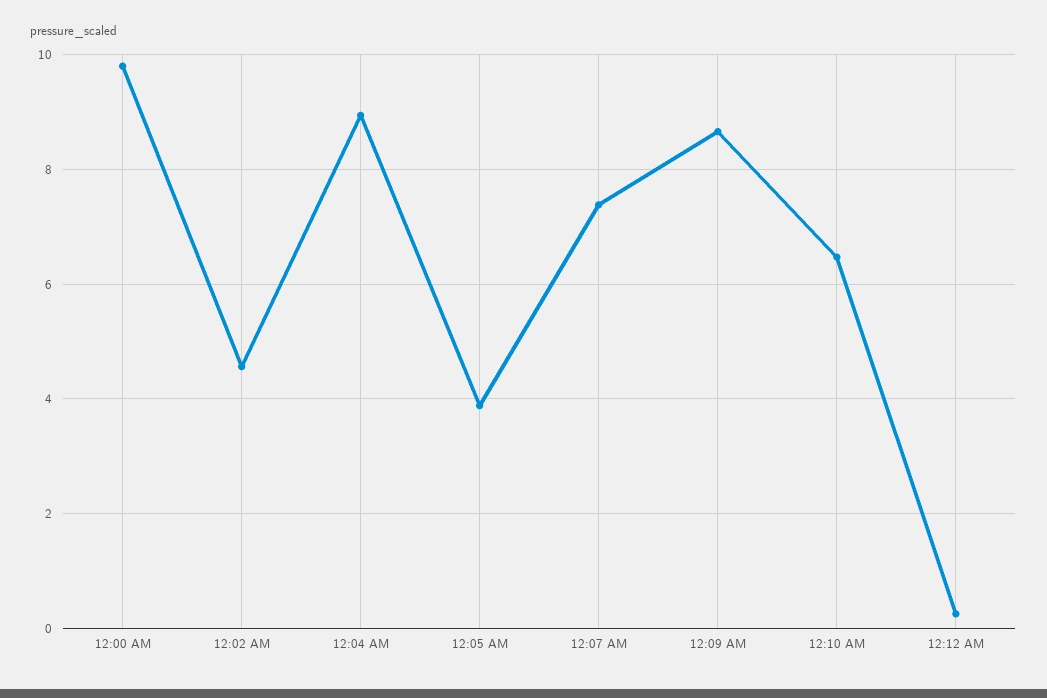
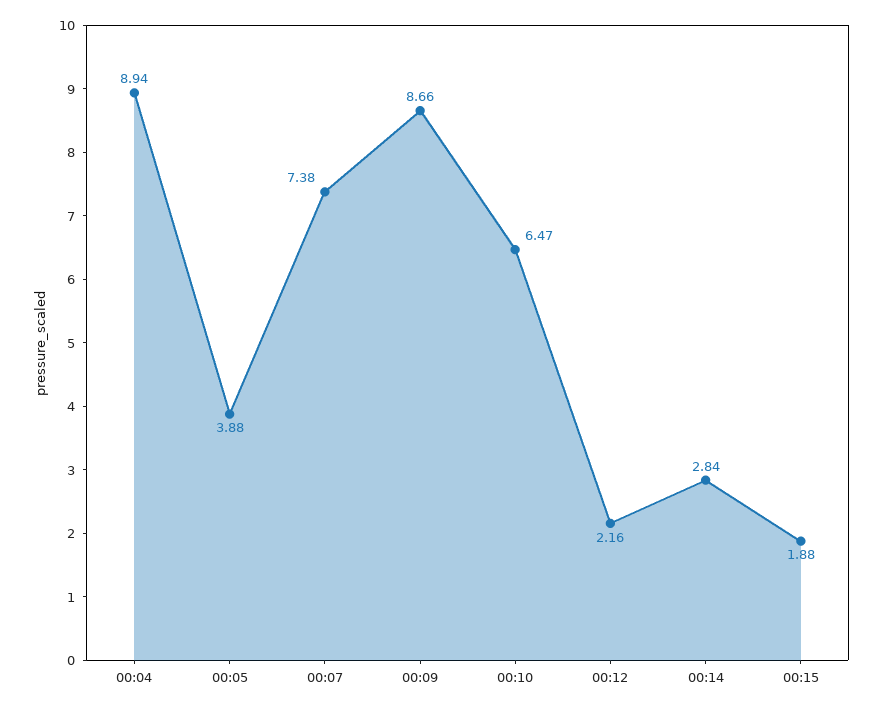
12:00 AM: 9.8 -> none
12:02 AM: 4.6 -> none
12:12 AM: 0.2 -> 2.16
00:14: none -> 2.84
00:15: none -> 1.88

